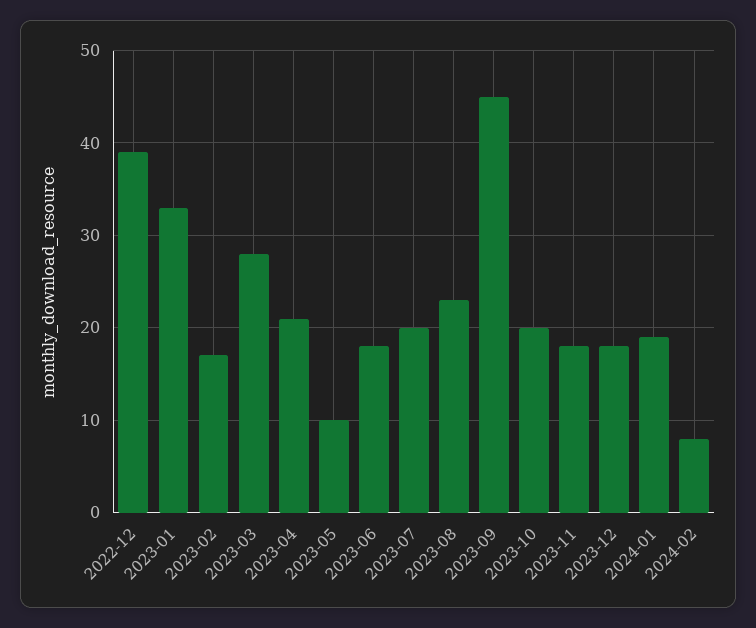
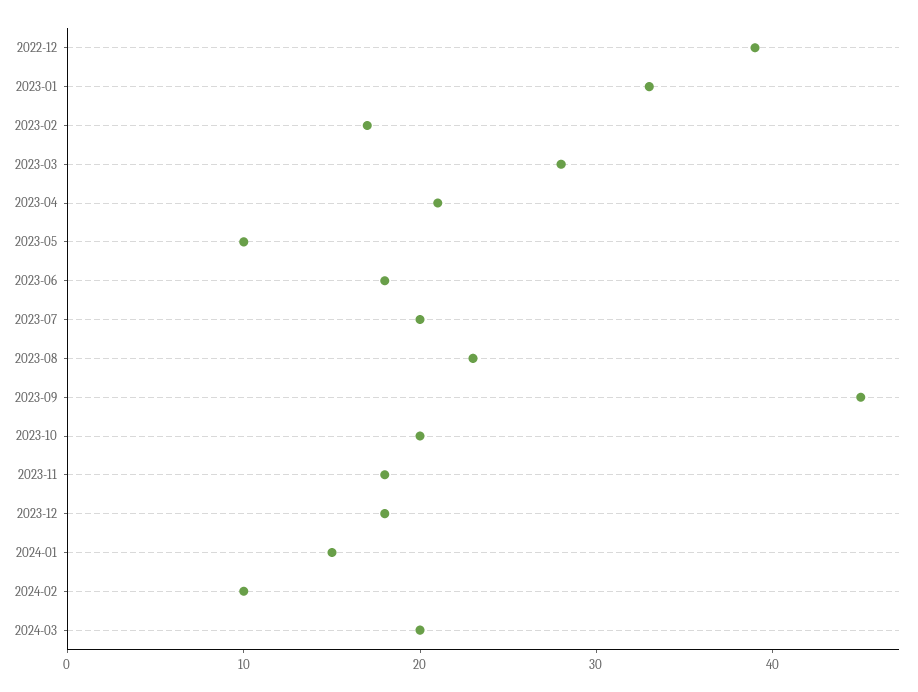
2024-01: 19 -> 15
2024-02: 8 -> 10
2024-03: none -> 20

